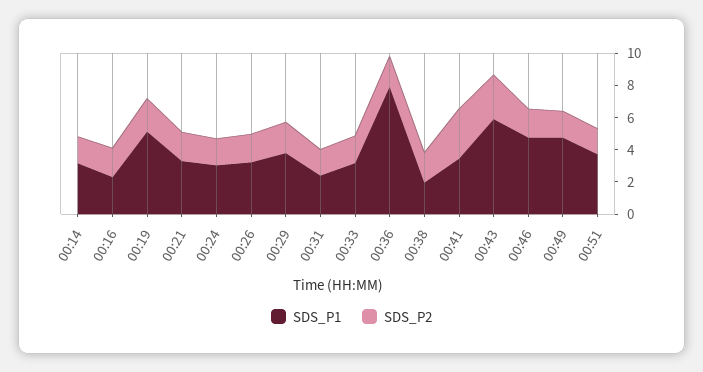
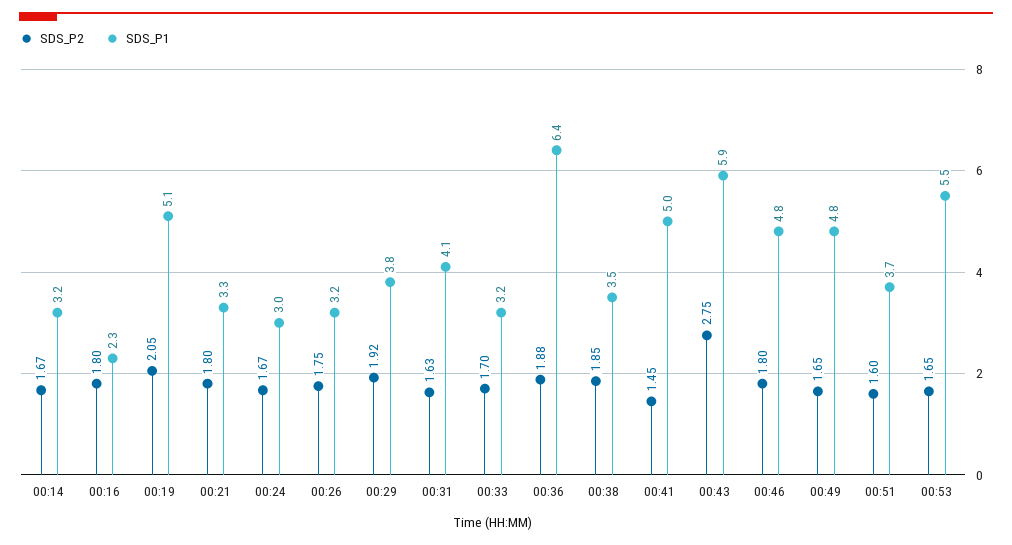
SDS_P1, 00:31: 2.5 -> 4.1
SDS_P1, 00:36: 8 -> 6.4
SDS_P1, 00:38: 2 -> 3.5
SDS_P1, 00:41: 3.5 -> 5
SDS_P2, 00:41: 3 -> 1.45
SDS_P2, 00:53: none -> 1.65
SDS_P1, 00:53: none -> 5.5

